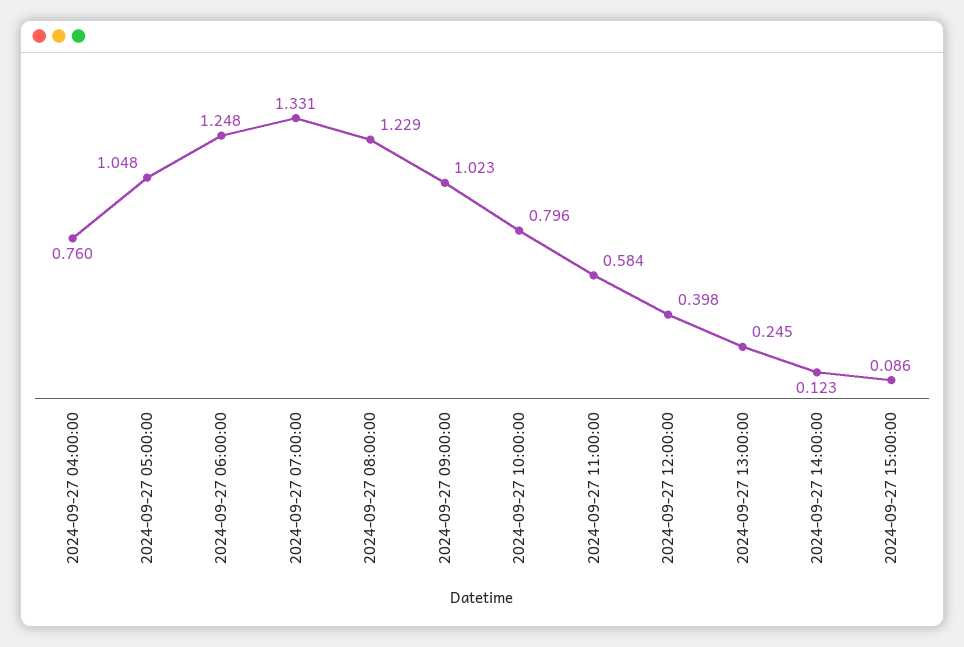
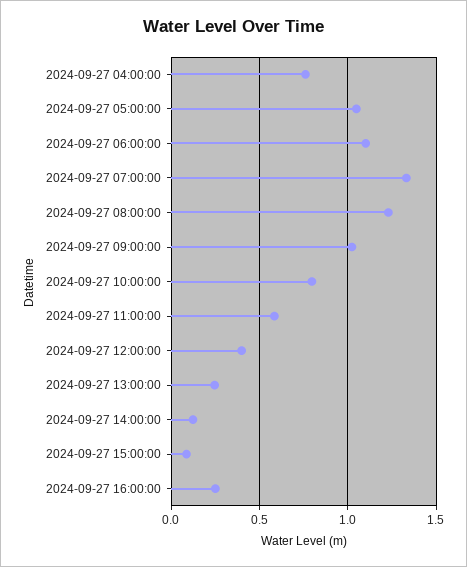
2024-09-27 06:00:00: 1.248 -> 1.1
2024-09-27 16:00:00: none -> 0.25

